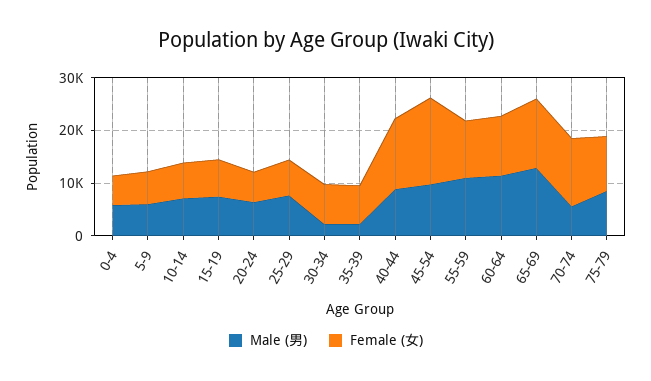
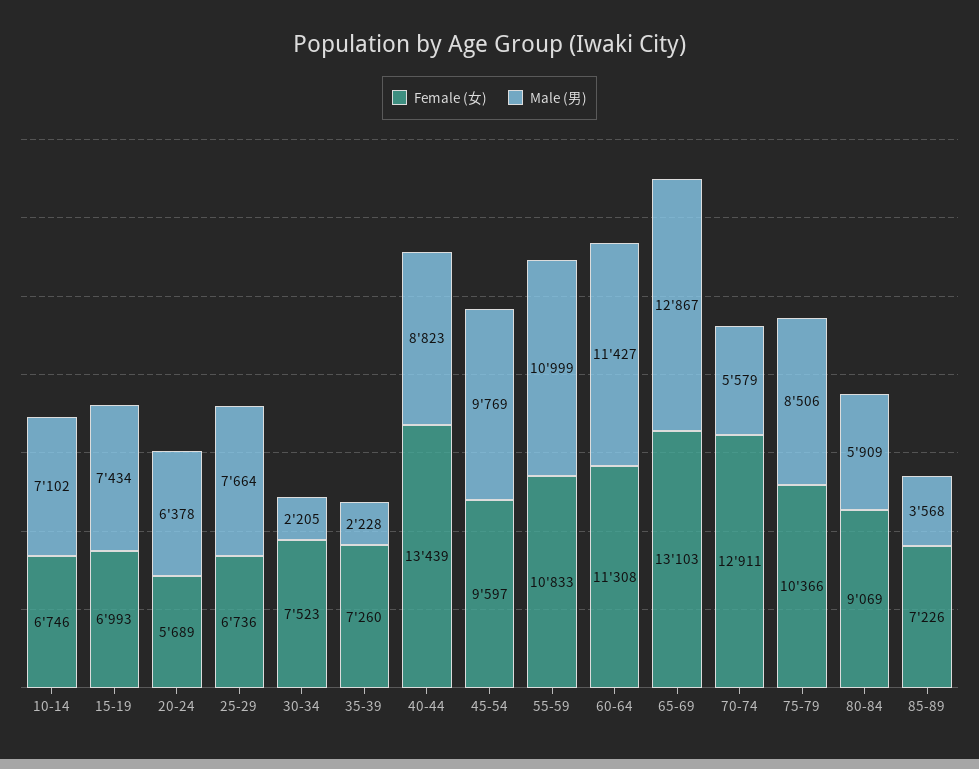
Male (男), 0-4: 6000 -> none
Female (女), 0-4: 6000 -> none
Male (男), 5-9: 6000 -> none
Female (女), 5-9: 6000 -> none
Female (女), 45-54: 16000 -> 9597
Female (女), 80-84: none -> 9069
Male (男), 80-84: none -> 5909
Female (女), 85-89: none -> 7226
Male (男), 85-89: none -> 3568

